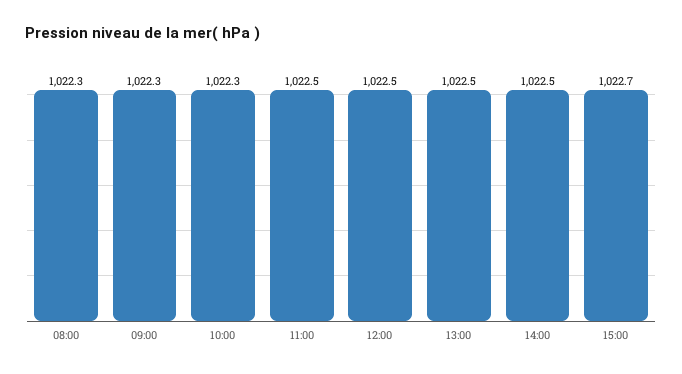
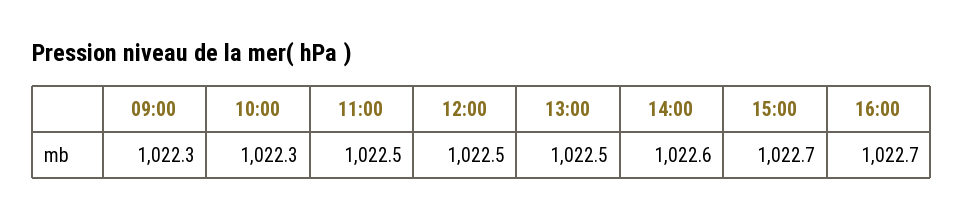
08:00: 1022.3 -> none
14:00: 1022.5 -> 1022.6
16:00: none -> 1022.7

